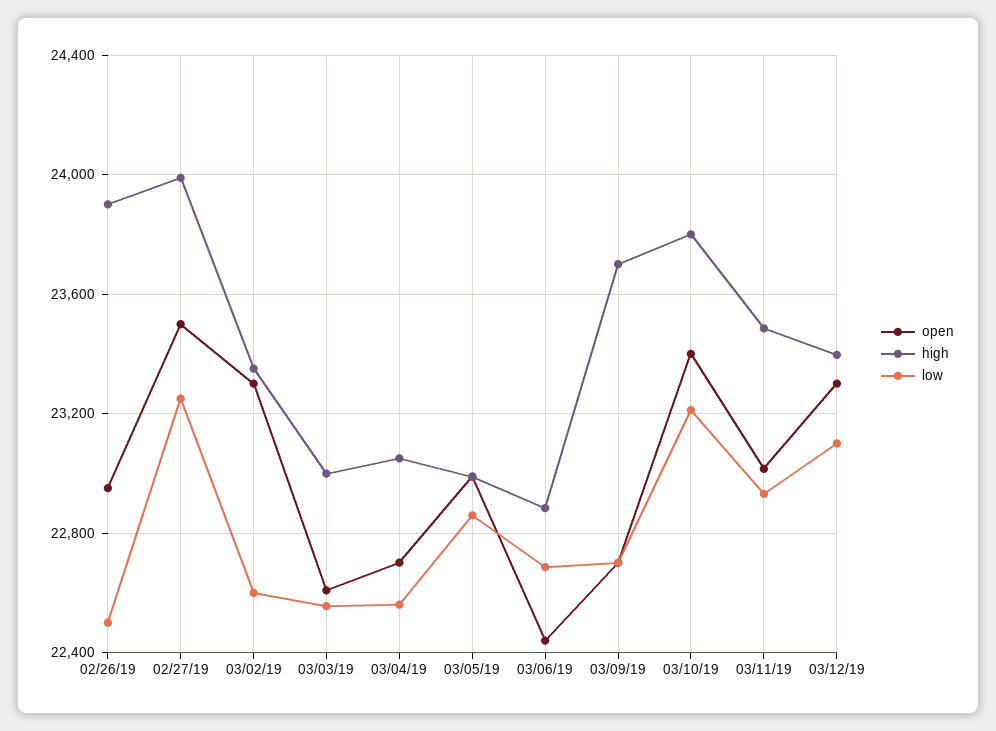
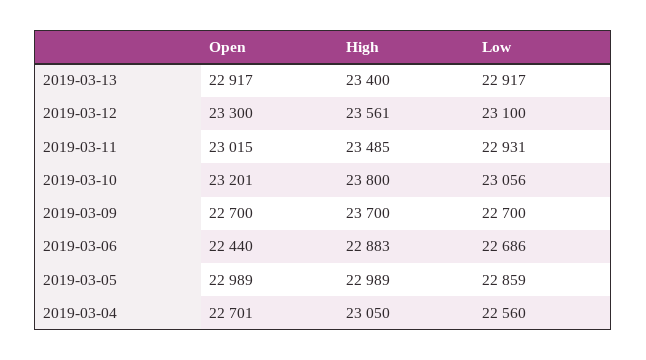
open, 02/26/19: 22950 -> none
high, 02/26/19: 23900 -> none
low, 02/26/19: 22500 -> none
open, 02/27/19: 23500 -> none
high, 02/27/19: 24000 -> none
low, 02/27/19: 23250 -> none
open, 03/02/19: 23300 -> none
high, 03/02/19: 23350 -> none
low, 03/02/19: 22600 -> none
open, 03/03/19: 22600 -> none
high, 03/03/19: 23000 -> none
low, 03/03/19: 22550 -> none
open, 03/10/19: 23400 -> 23201
low, 03/10/19: 23200 -> 23056
high, 03/12/19: 23400 -> 23561
open, 2019-03-13: none -> 22917
high, 2019-03-13: none -> 23400
low, 2019-03-13: none -> 22917

